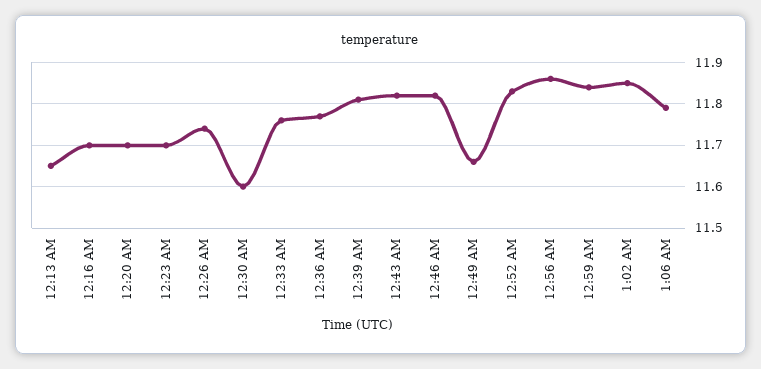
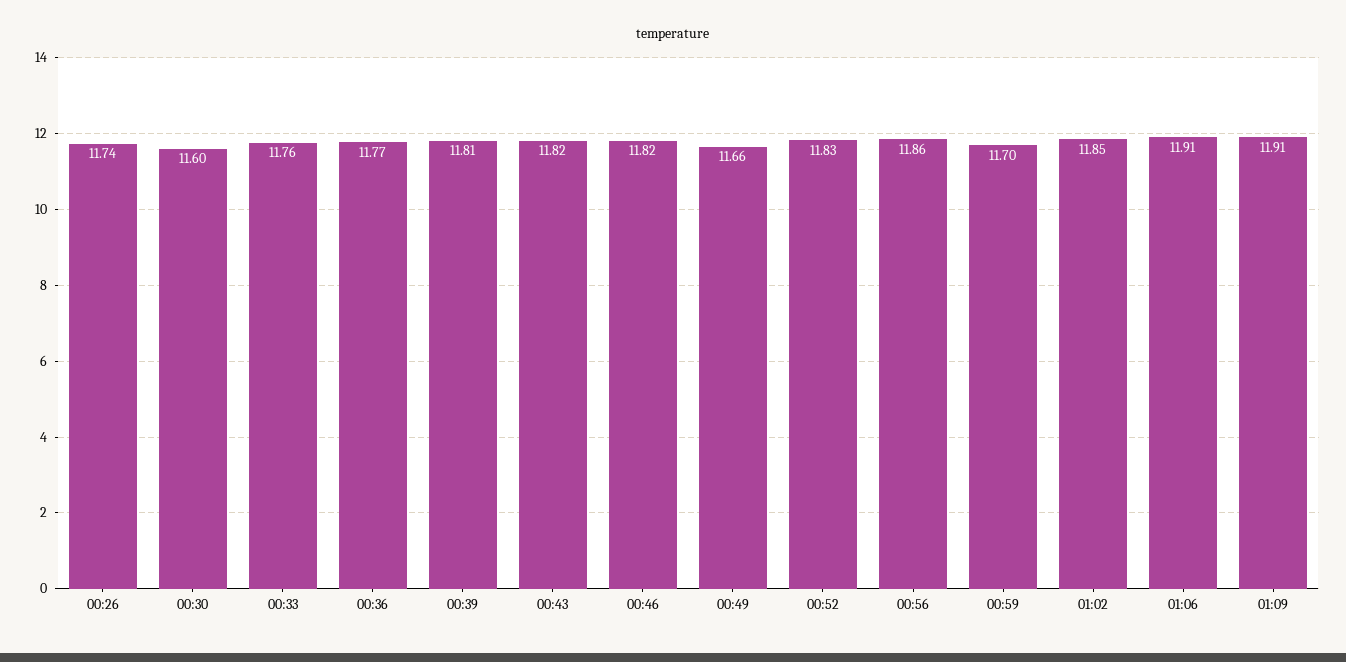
12:13 AM: 11.65 -> none
12:16 AM: 11.7 -> none
12:20 AM: 11.7 -> none
12:23 AM: 11.7 -> none
12:59 AM: 11.85 -> 11.7
1:06 AM: 11.8 -> 11.91
01:09: none -> 11.91

